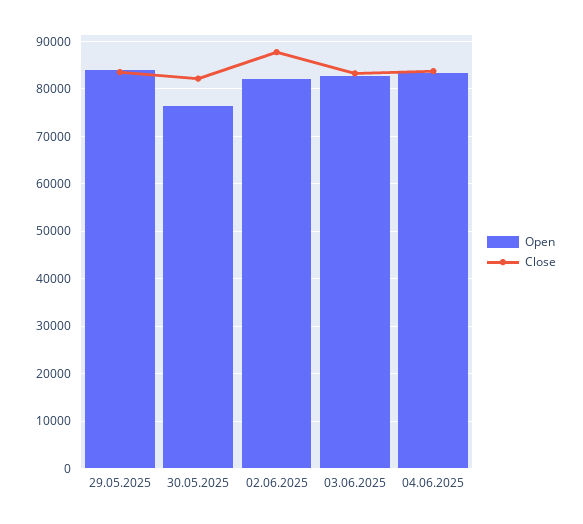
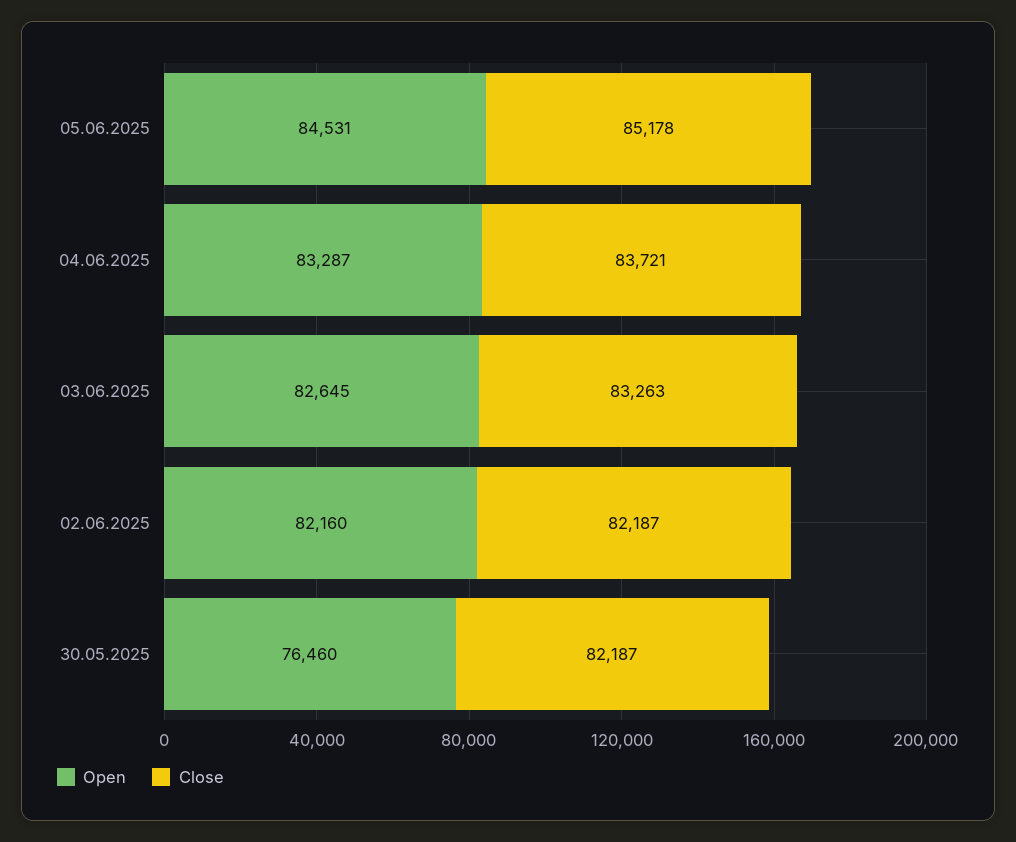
Open, 29.05.2025: 84000 -> none
Close, 29.05.2025: 84000 -> none
Close, 02.06.2025: 88000 -> 82187
Open, 05.06.2025: none -> 84531
Close, 05.06.2025: none -> 85178

